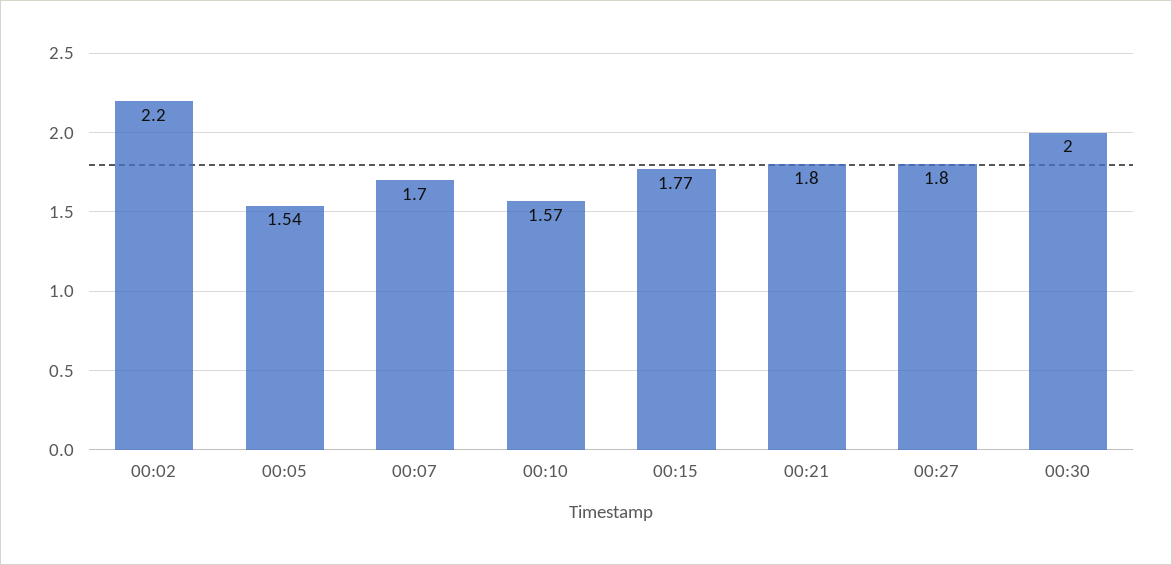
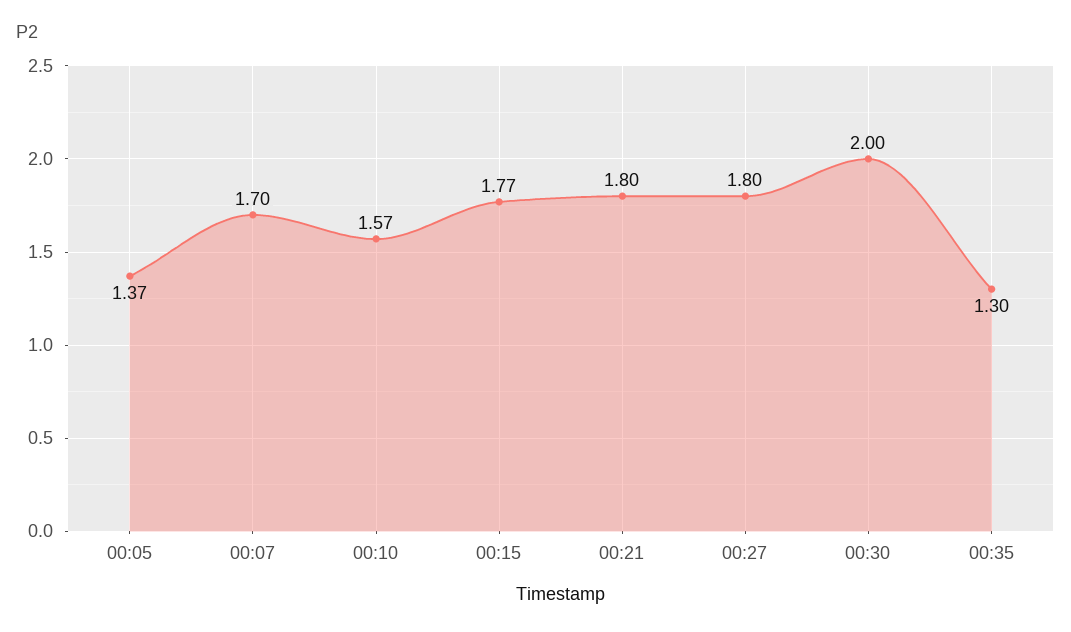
00:02: 2.2 -> none
00:05: 1.54 -> 1.37
00:35: none -> 1.3

